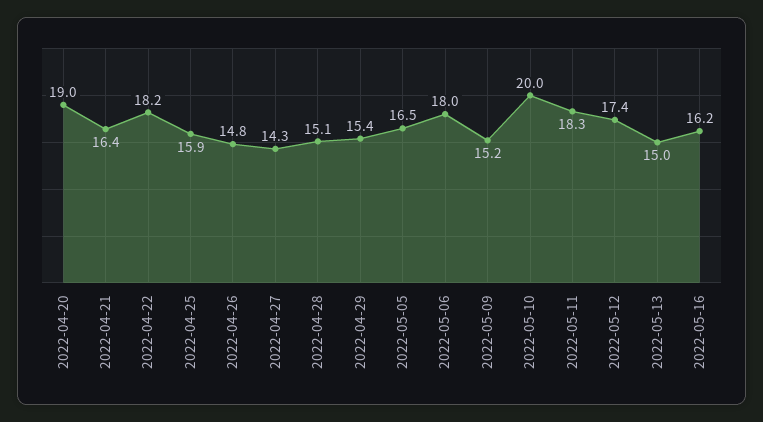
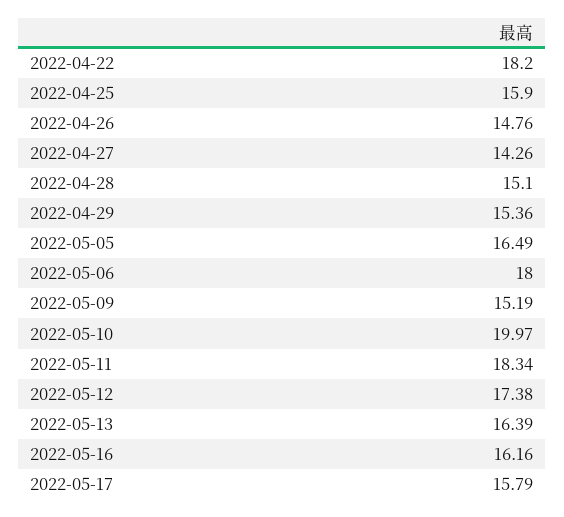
2022-04-20: 19 -> none
2022-04-21: 16.4 -> none
2022-05-13: 15 -> 16.39
2022-05-17: none -> 15.79

